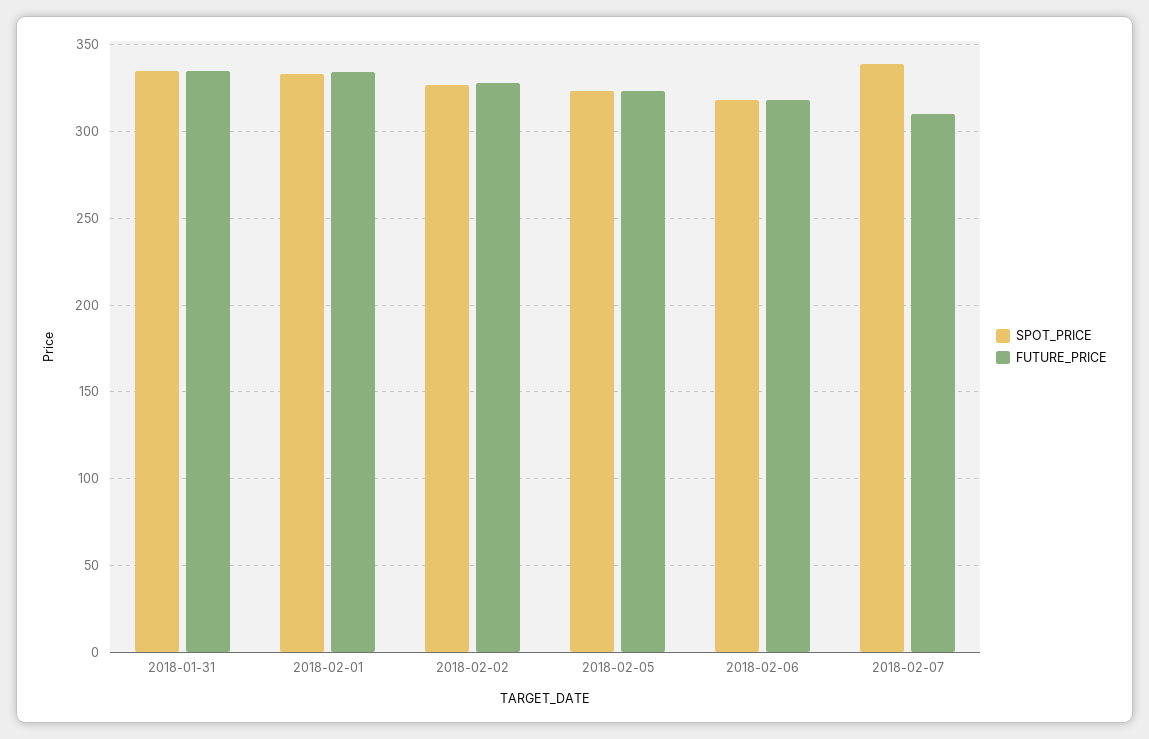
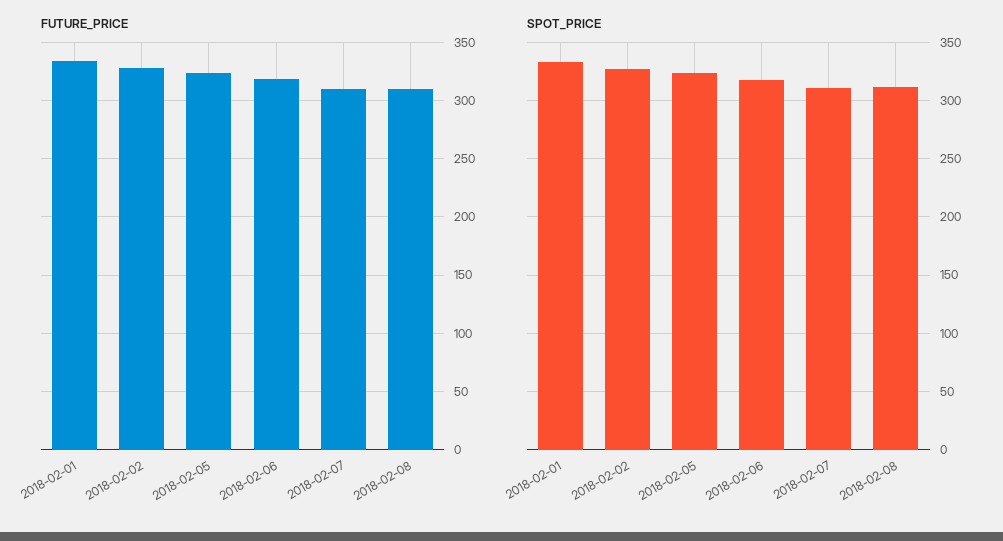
SPOT_PRICE, 2018-01-31: 335 -> none
FUTURE_PRICE, 2018-01-31: 335 -> none
SPOT_PRICE, 2018-02-07: 340 -> 310
FUTURE_PRICE, 2018-02-08: none -> 310
SPOT_PRICE, 2018-02-08: none -> 310

